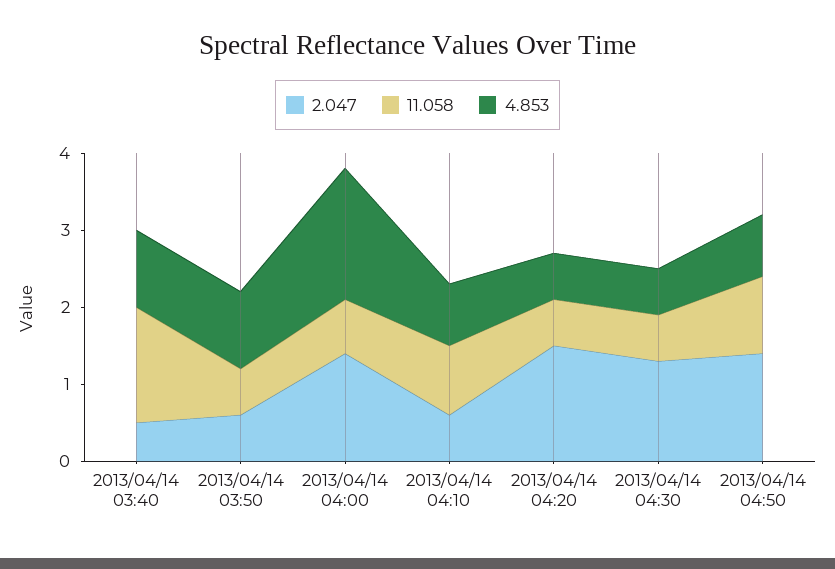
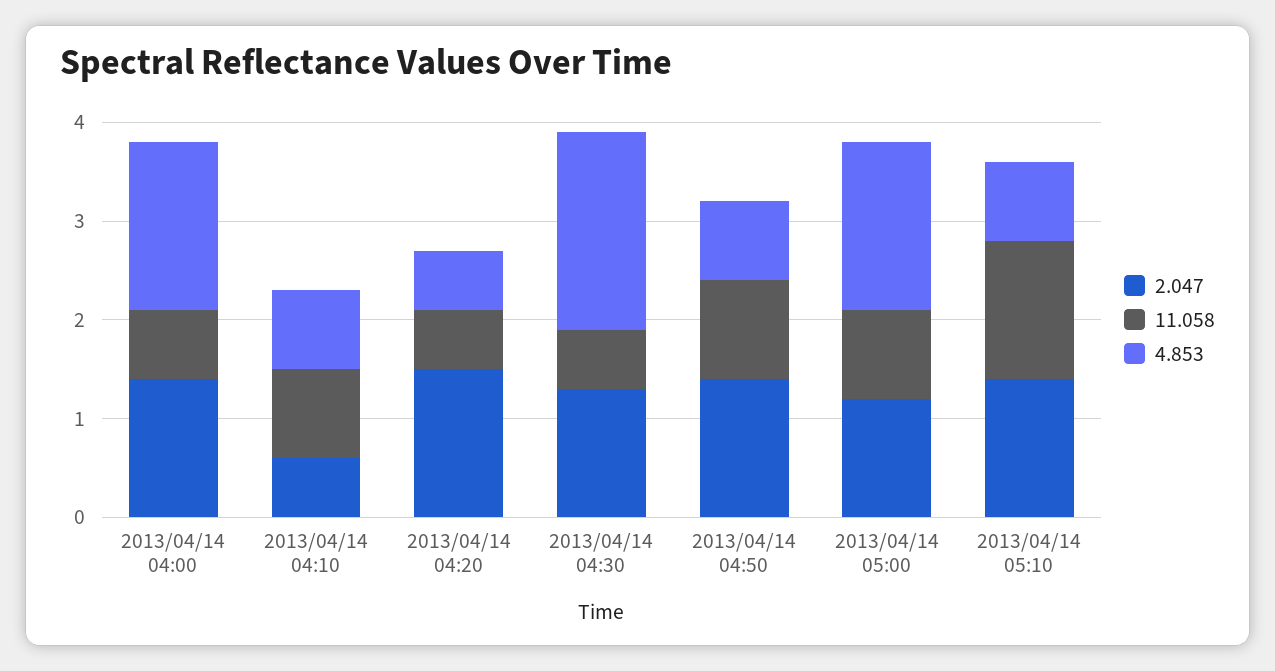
2.047, 2013/04/14 03:40: 0.5 -> none
11.058, 2013/04/14 03:40: 1.5 -> none
4.853, 2013/04/14 03:40: 1 -> none
2.047, 2013/04/14 03:50: 0.5 -> none
11.058, 2013/04/14 03:50: 0.5 -> none
4.853, 2013/04/14 03:50: 1 -> none
4.853, 2013/04/14 04:30: 0.5 -> 2
2.047, 2013/04/14 05:00: none -> 1.2
11.058, 2013/04/14 05:00: none -> 0.9
4.853, 2013/04/14 05:00: none -> 1.7
2.047, 2013/04/14 05:10: none -> 1.4
11.058, 2013/04/14 05:10: none -> 1.4
4.853, 2013/04/14 05:10: none -> 0.8

